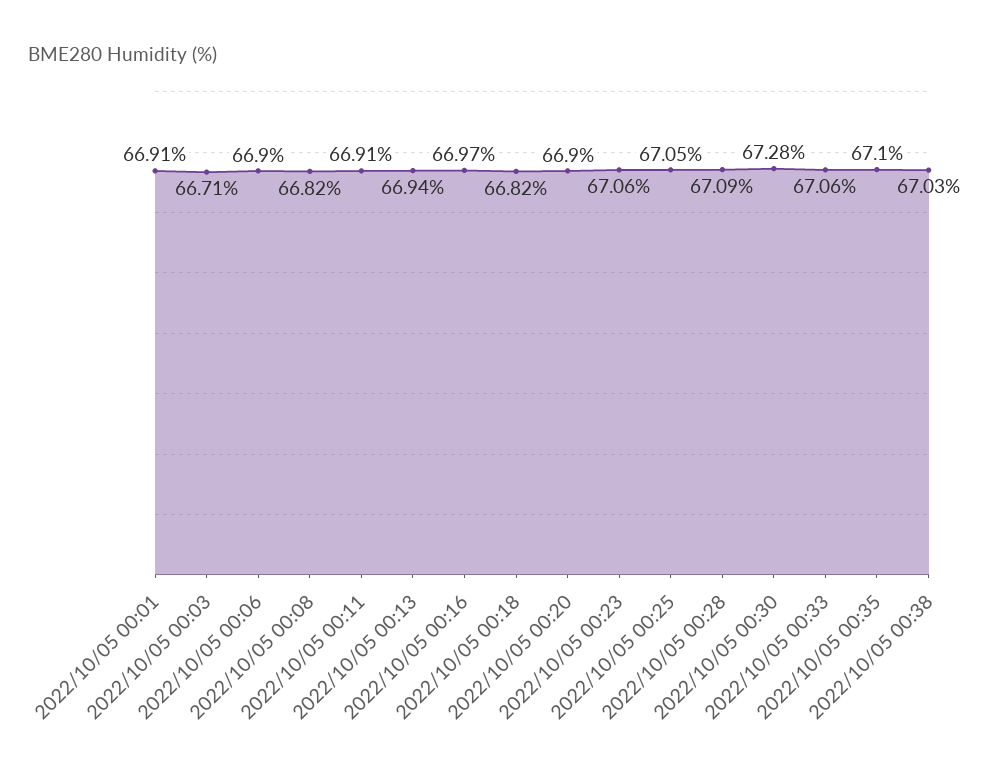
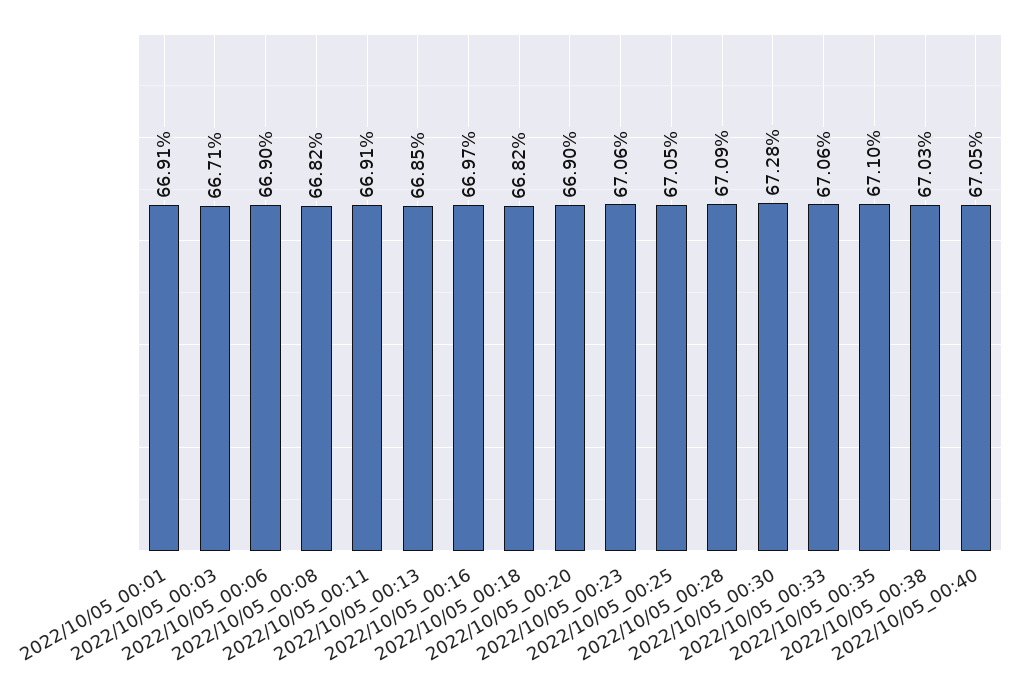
2022/10/05 00:13: 66.94 -> 66.85
2022/10/05_00:40: none -> 67.05

